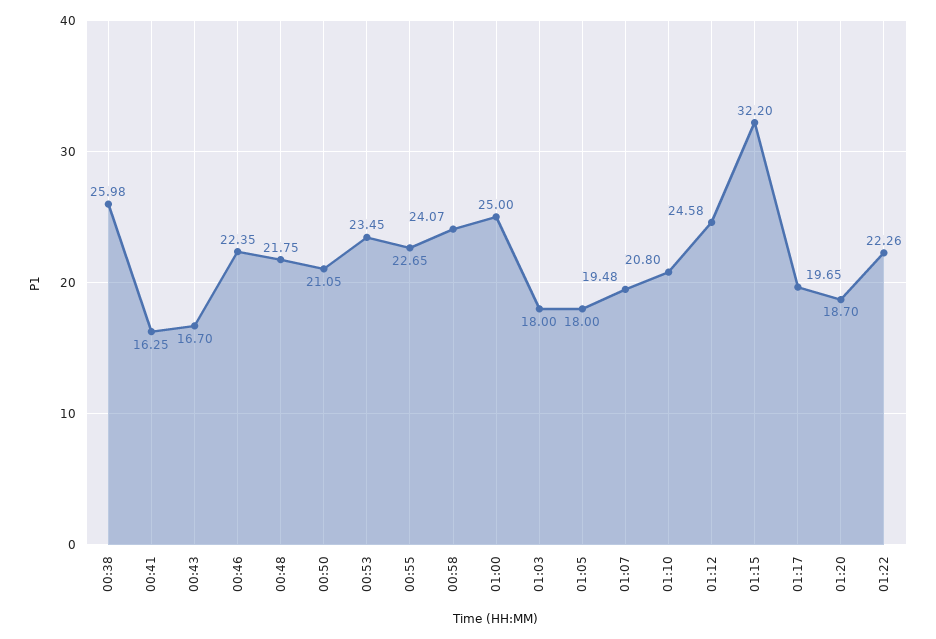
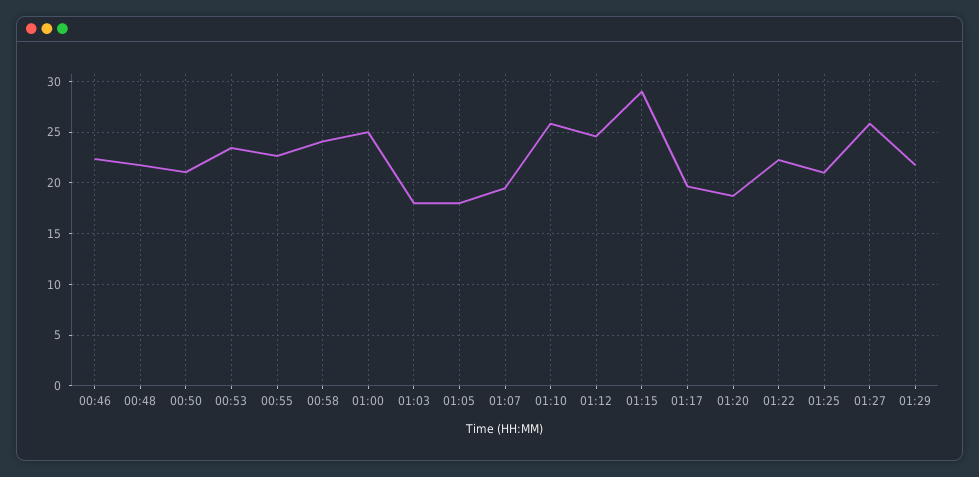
00:38: 25.98 -> none
00:41: 16.25 -> none
00:43: 16.7 -> none
01:10: 20.8 -> 26
01:15: 32.2 -> 29
01:25: none -> 21
01:27: none -> 26
01:29: none -> 22

